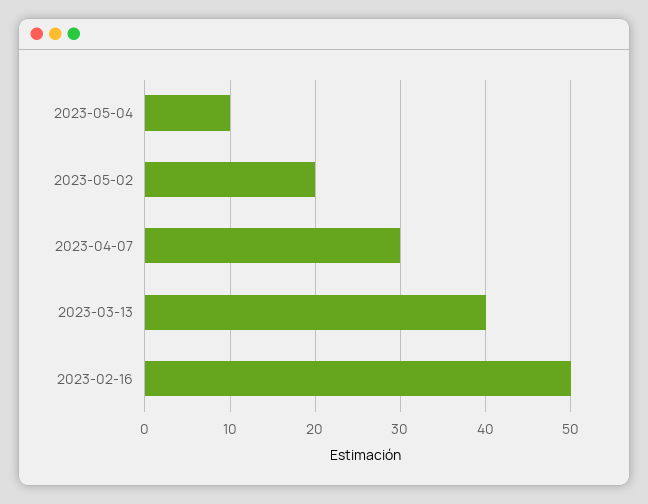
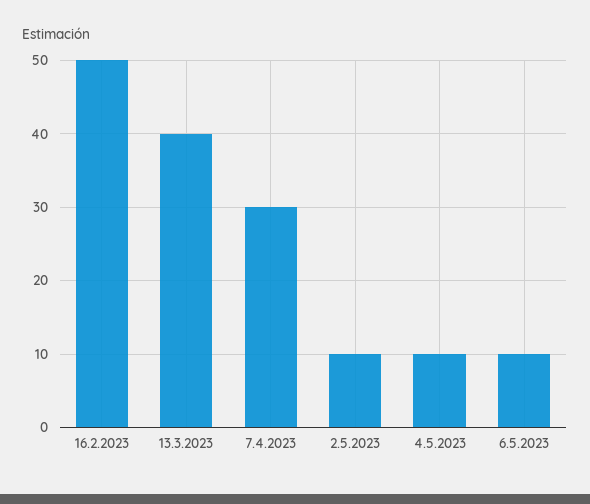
2023-05-02: 20 -> 10
6.5.2023: none -> 10

